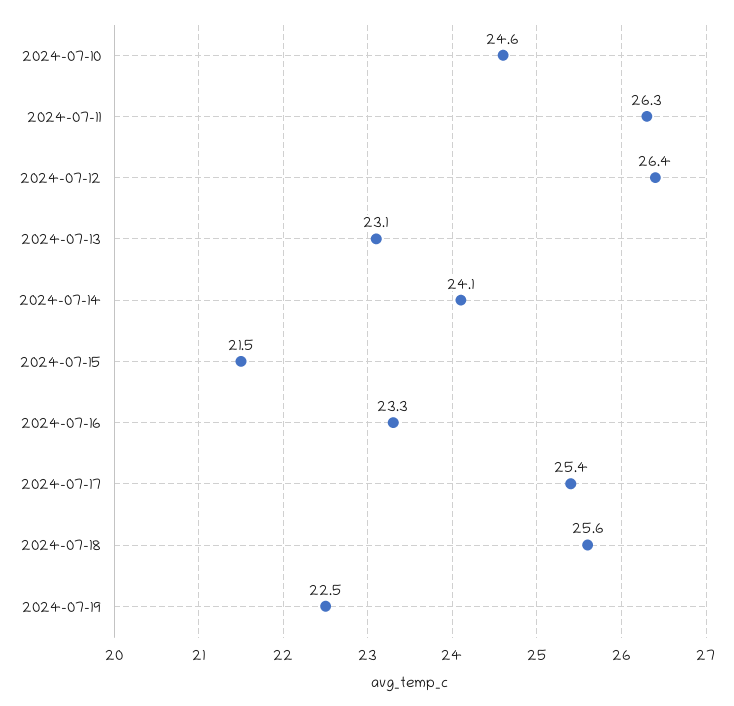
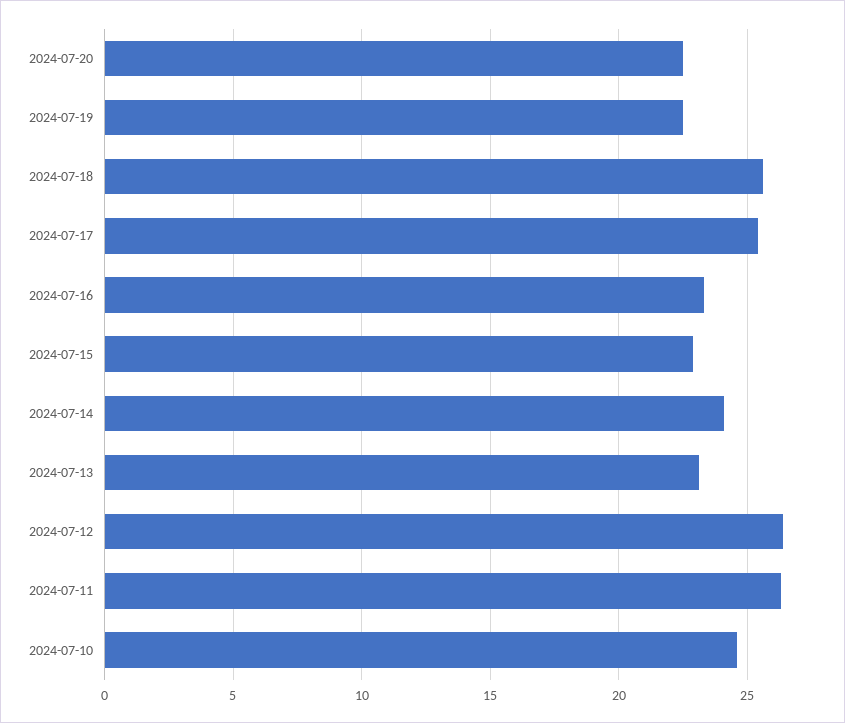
2024-07-15: 21.5 -> 23
2024-07-20: none -> 22.5

